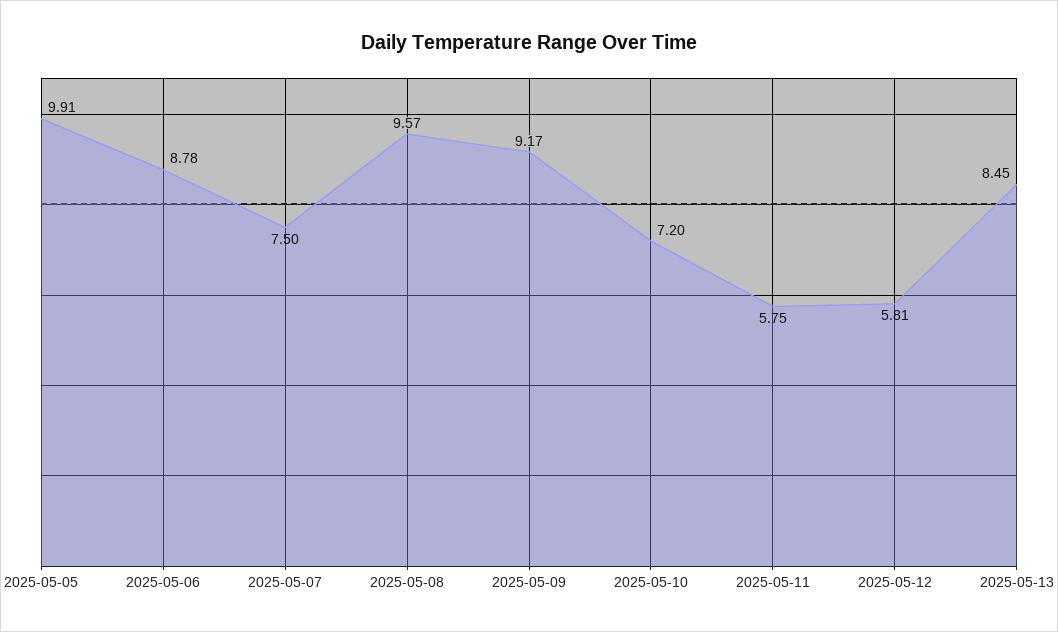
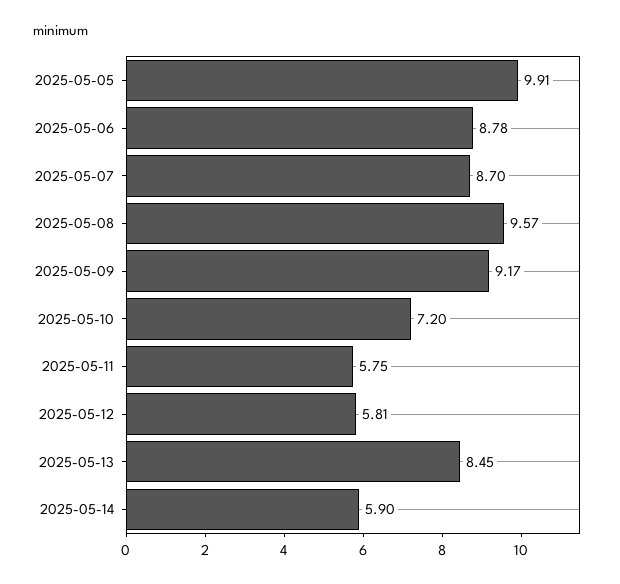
2025-05-07: 7.5 -> 8.7
2025-05-14: none -> 5.9

